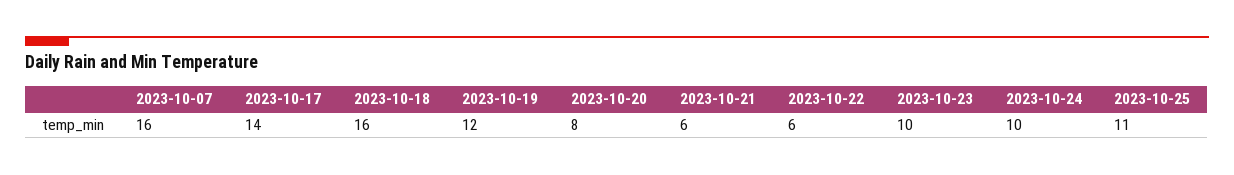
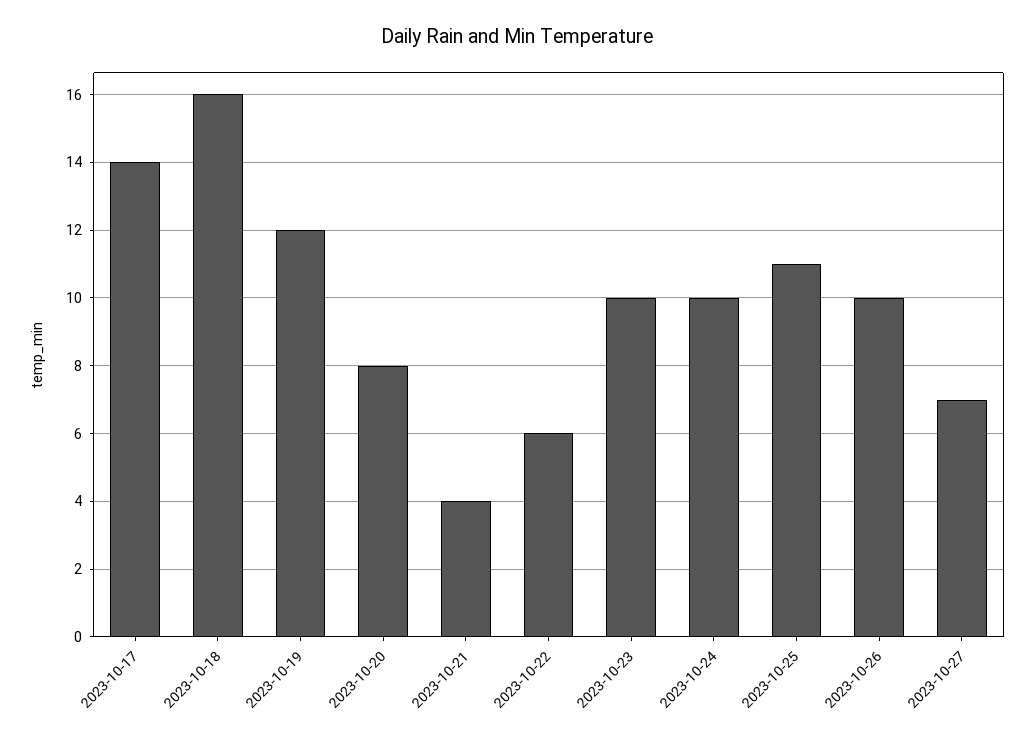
2023-10-07: 16 -> none
2023-10-21: 6 -> 4
2023-10-26: none -> 10
2023-10-27: none -> 7

